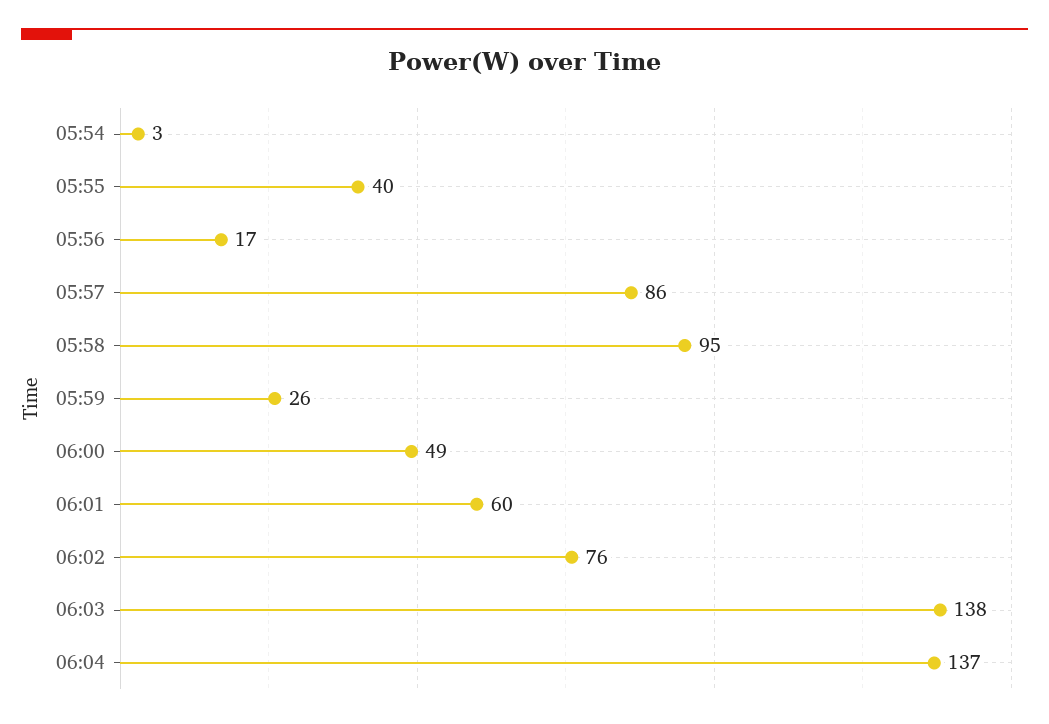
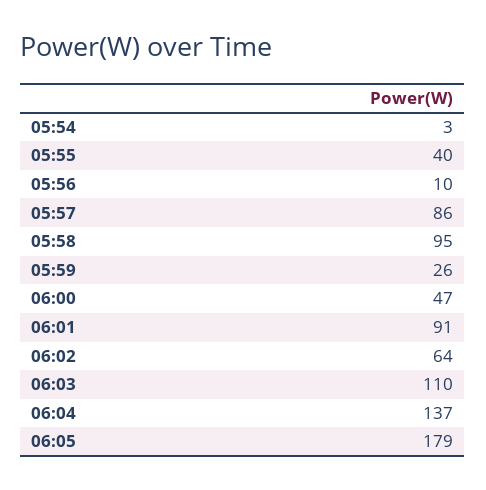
05:56: 17 -> 10
06:00: 49 -> 47
06:01: 60 -> 91
06:02: 76 -> 64
06:03: 138 -> 110
06:05: none -> 179

